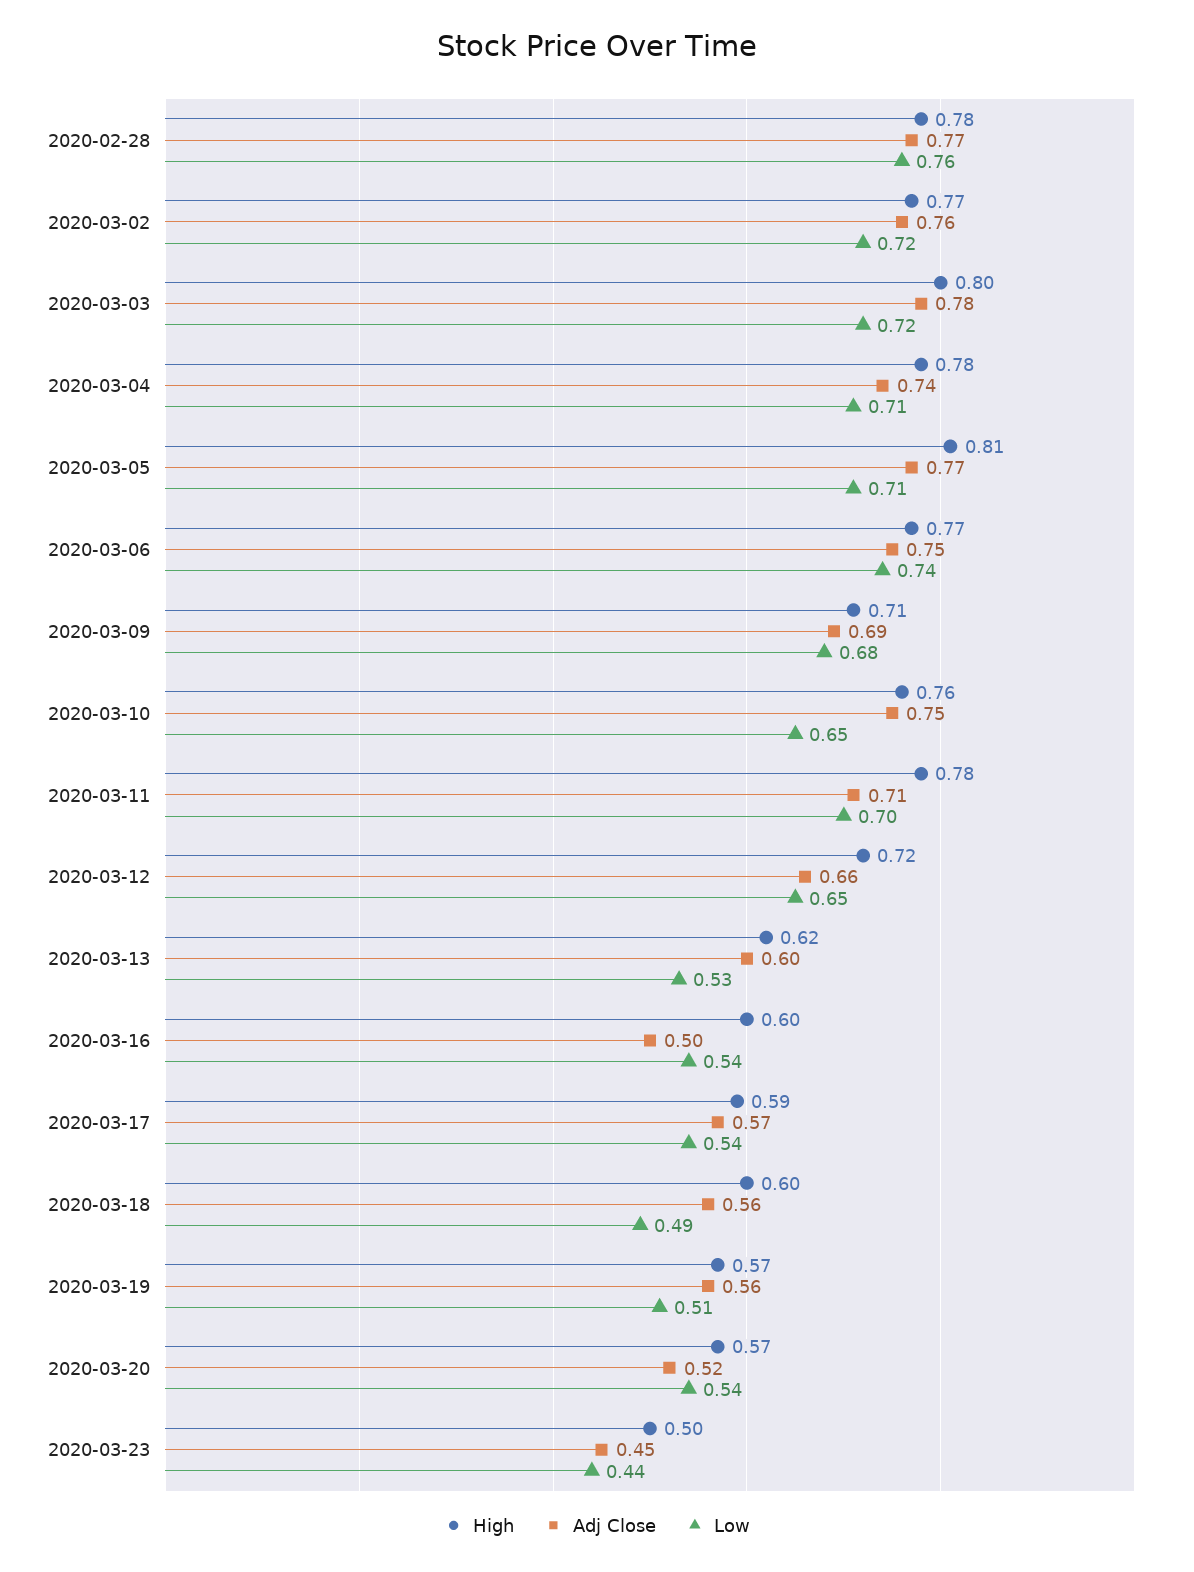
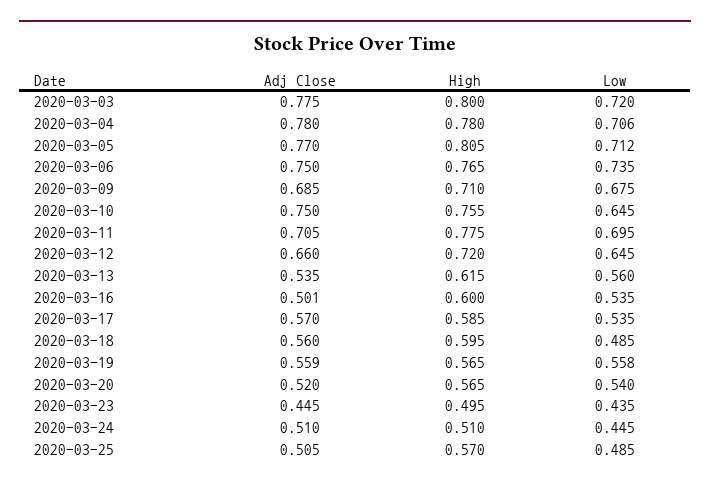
High, 2020-02-28: 0.78 -> none
Adj Close, 2020-02-28: 0.77 -> none
Low, 2020-02-28: 0.76 -> none
High, 2020-03-02: 0.77 -> none
Adj Close, 2020-03-02: 0.76 -> none
Low, 2020-03-02: 0.72 -> none
Adj Close, 2020-03-04: 0.74 -> 0.78
Adj Close, 2020-03-13: 0.6 -> 0.535
Low, 2020-03-13: 0.53 -> 0.56
Low, 2020-03-19: 0.51 -> 0.558
Adj Close, 2020-03-24: none -> 0.51
High, 2020-03-24: none -> 0.51
Low, 2020-03-24: none -> 0.445
Adj Close, 2020-03-25: none -> 0.505
High, 2020-03-25: none -> 0.57
Low, 2020-03-25: none -> 0.485

